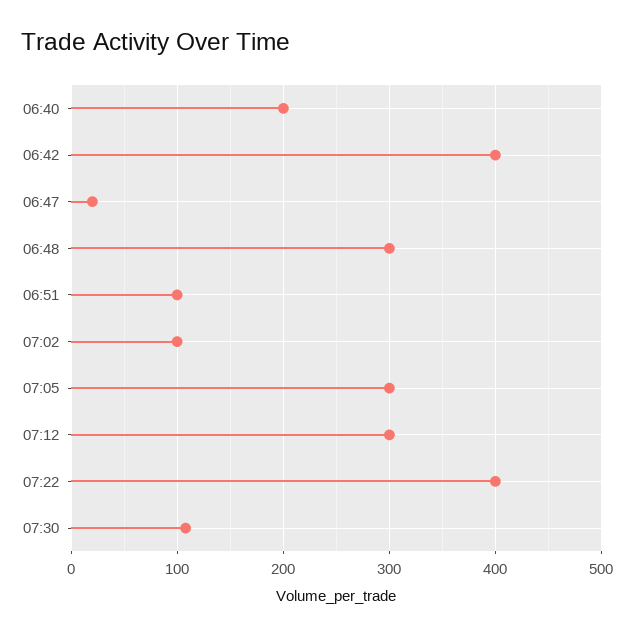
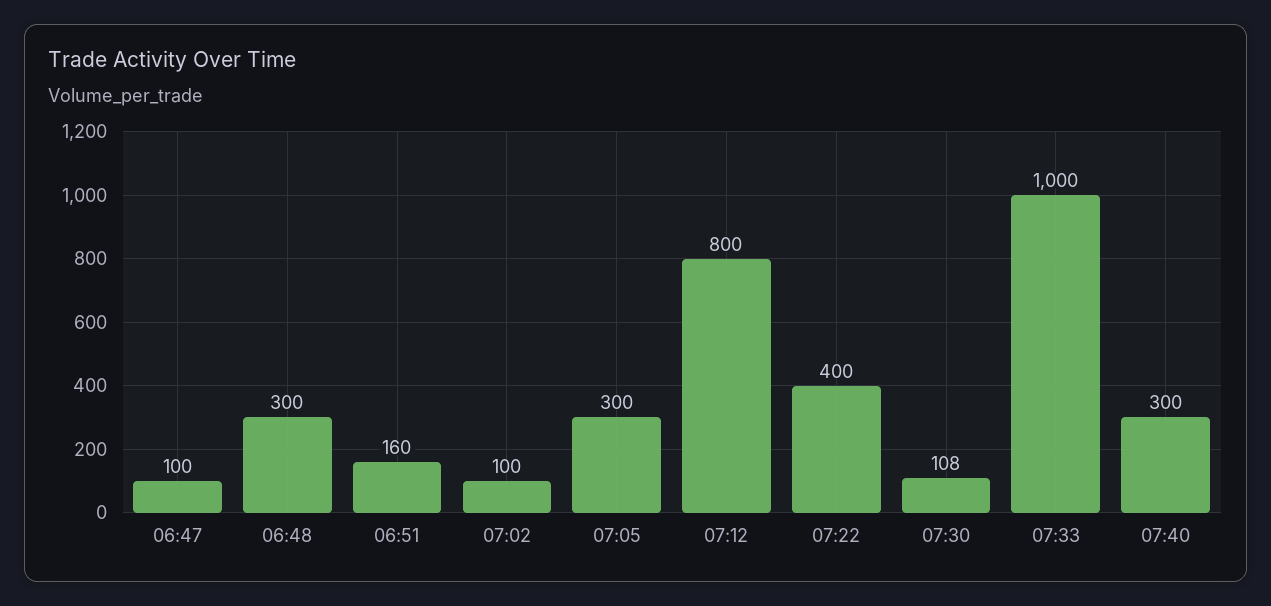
06:40: 200 -> none
06:42: 400 -> none
06:47: 20 -> 100
06:51: 100 -> 160
07:12: 300 -> 800
07:33: none -> 1000
07:40: none -> 300

